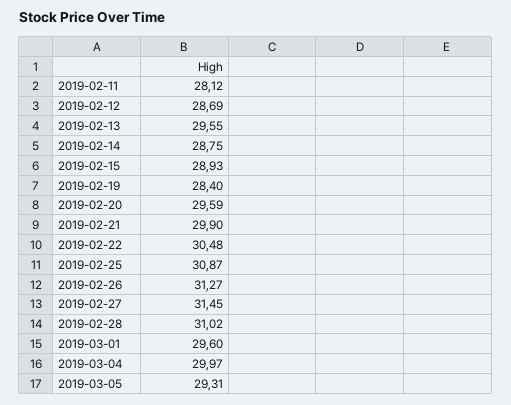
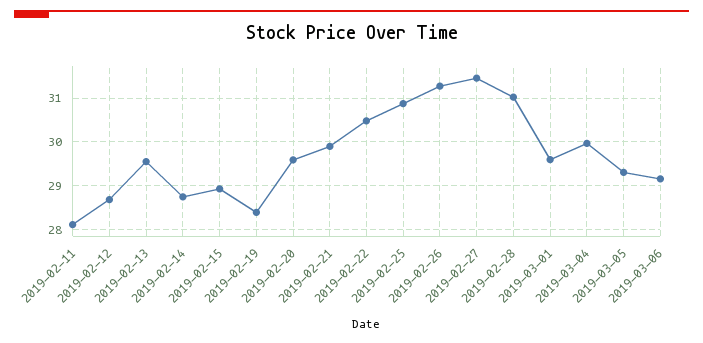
2019-03-06: none -> 29.2

